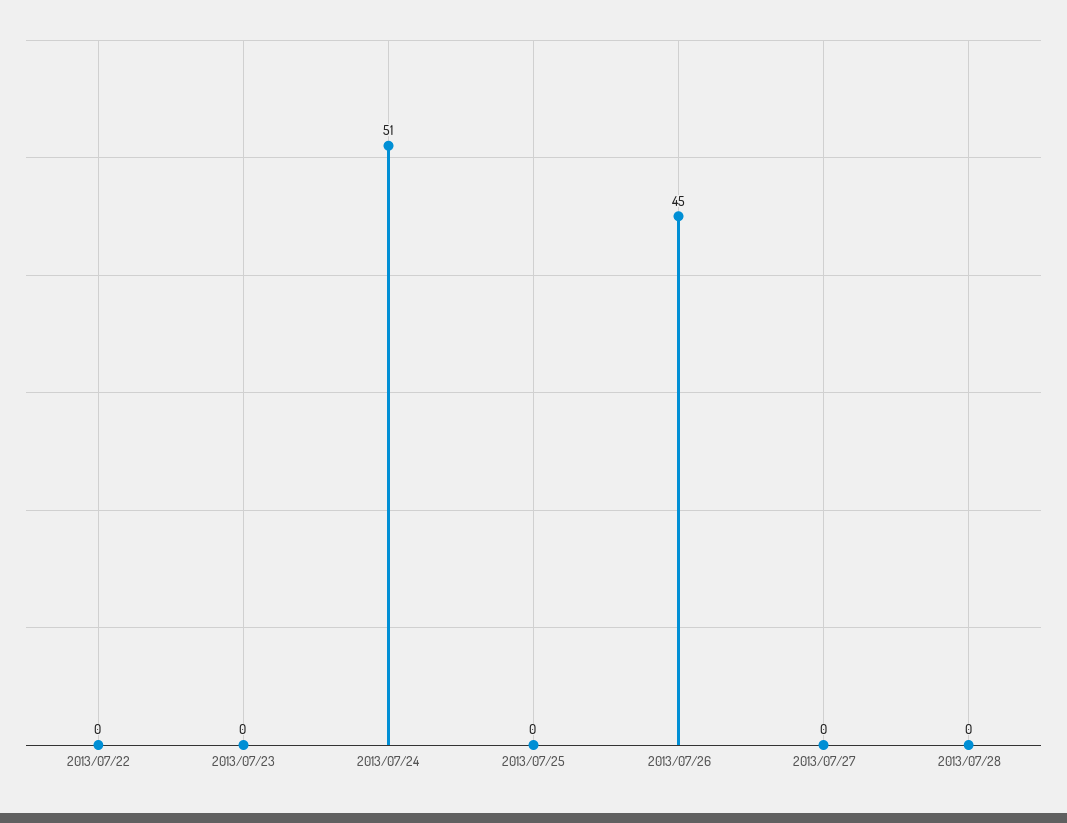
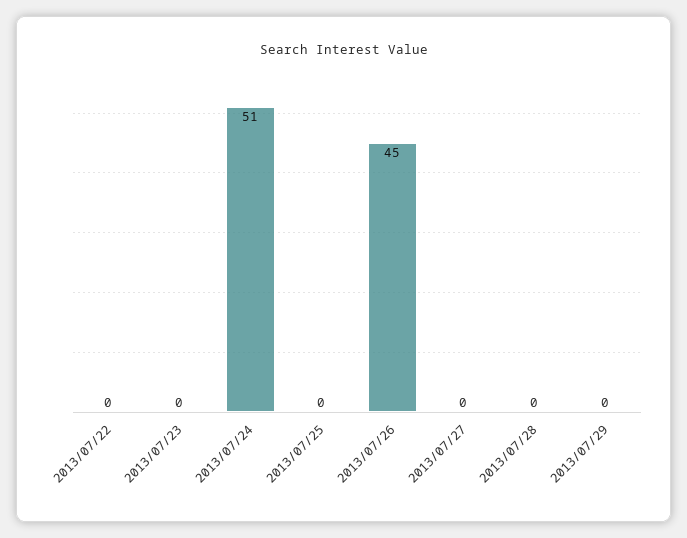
2013/07/29: none -> 0

